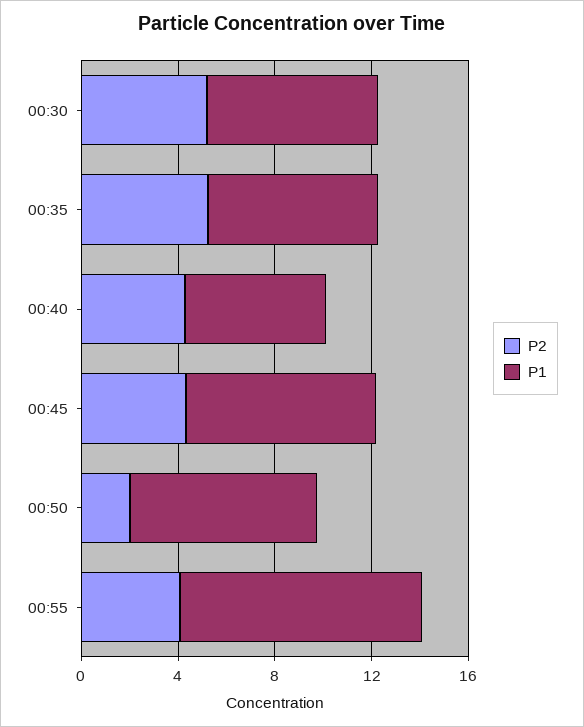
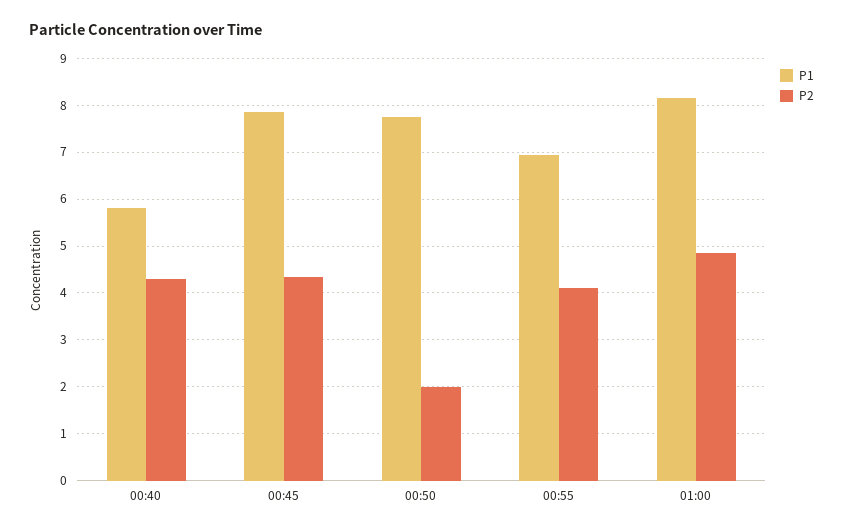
P2, 00:30: 5 -> none
P1, 00:30: 7 -> none
P2, 00:35: 5 -> none
P1, 00:35: 7 -> none
P1, 00:55: 10 -> 7
P1, 01:00: none -> 8.2
P2, 01:00: none -> 4.8

